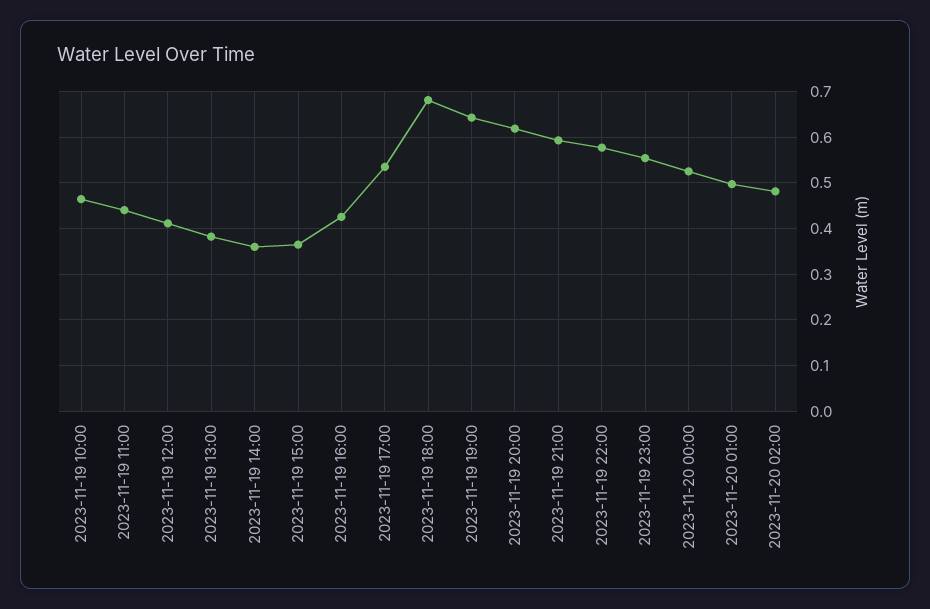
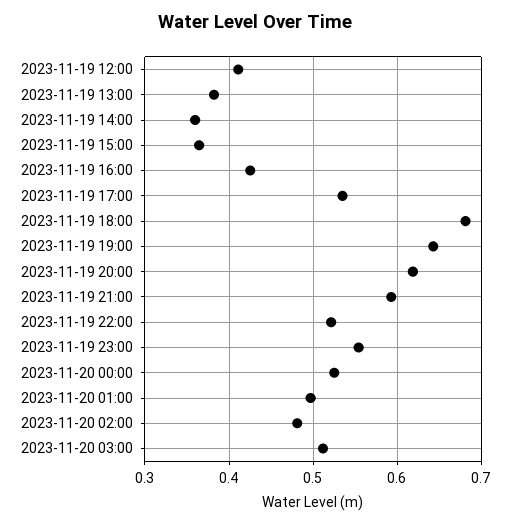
2023-11-19 10:00: 0.46 -> none
2023-11-19 11:00: 0.44 -> none
2023-11-19 22:00: 0.58 -> 0.52
2023-11-20 03:00: none -> 0.51

